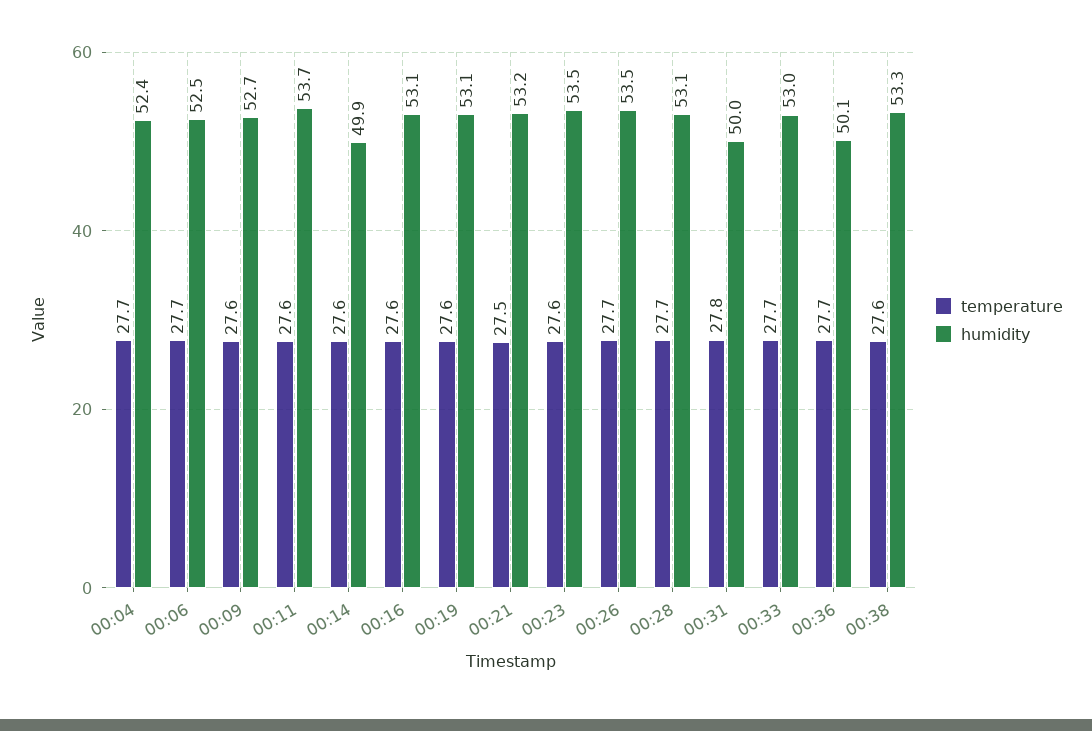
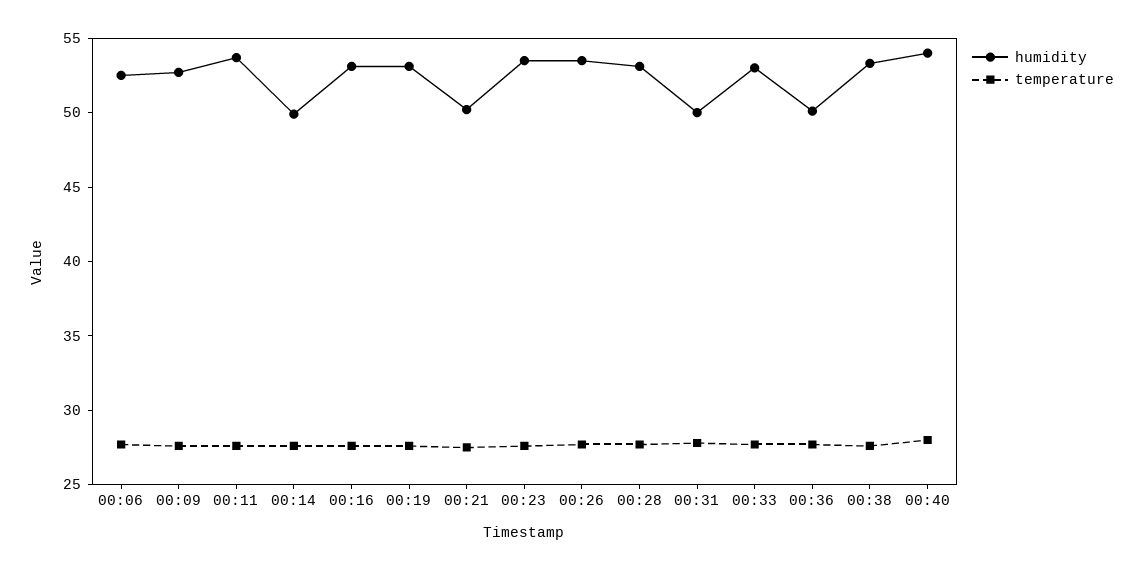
temperature, 00:04: 27.7 -> none
humidity, 00:04: 52.4 -> none
humidity, 00:21: 53.2 -> 50
humidity, 00:40: none -> 54
temperature, 00:40: none -> 28

